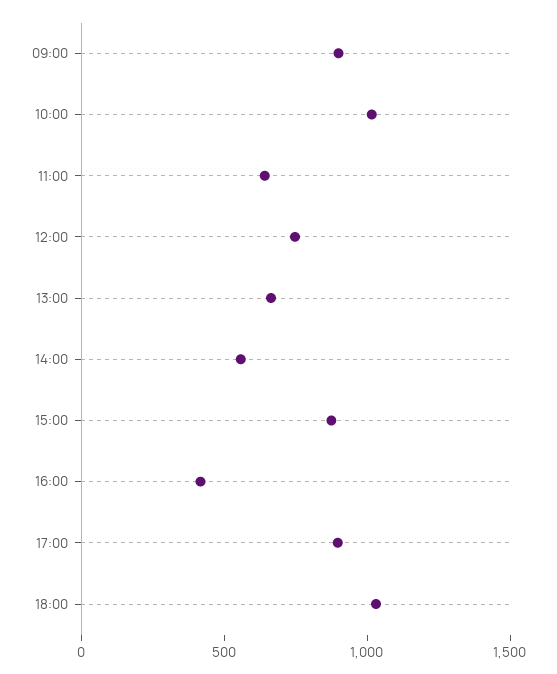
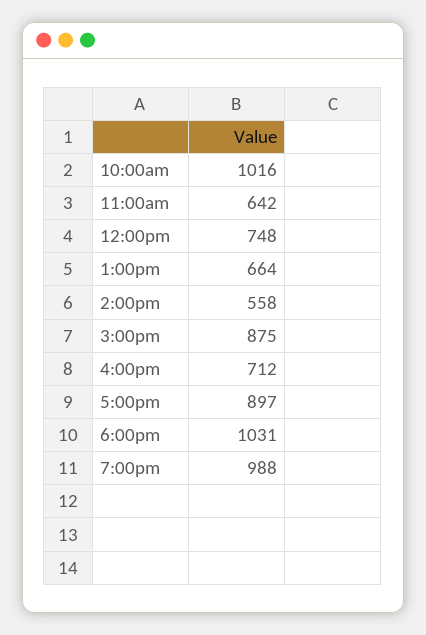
09:00: 900 -> none
16:00: 400 -> 712
7:00pm: none -> 988

